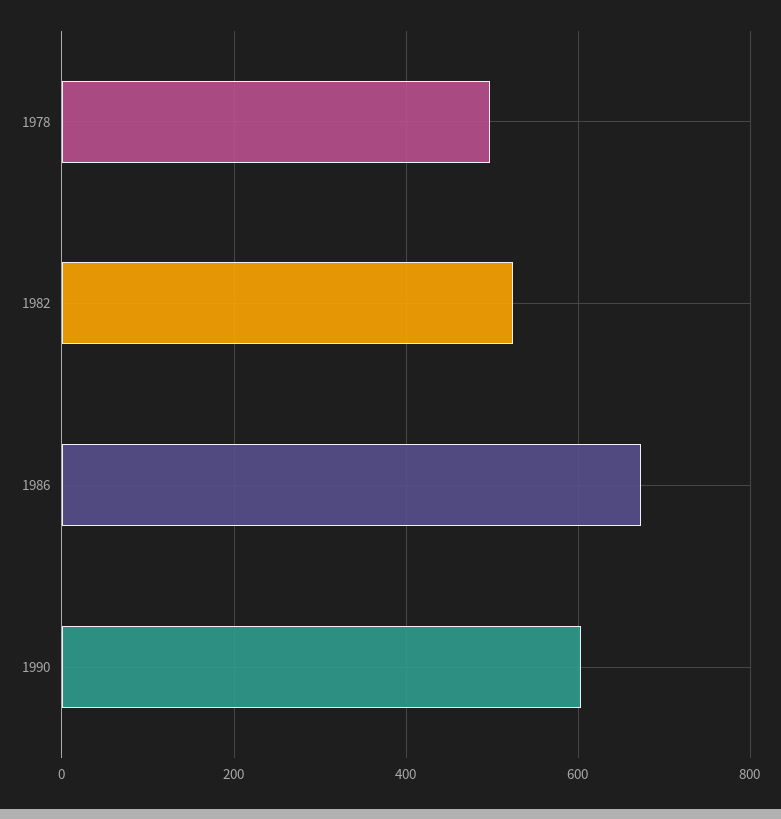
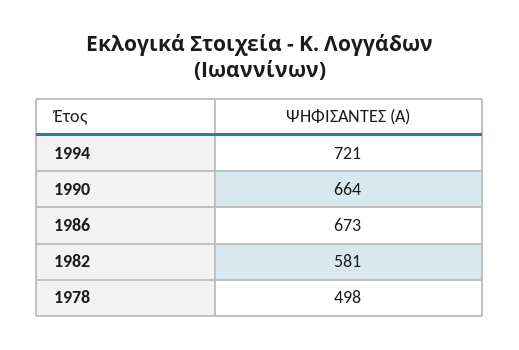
1982: 520 -> 581
1990: 600 -> 664
1994: none -> 721

